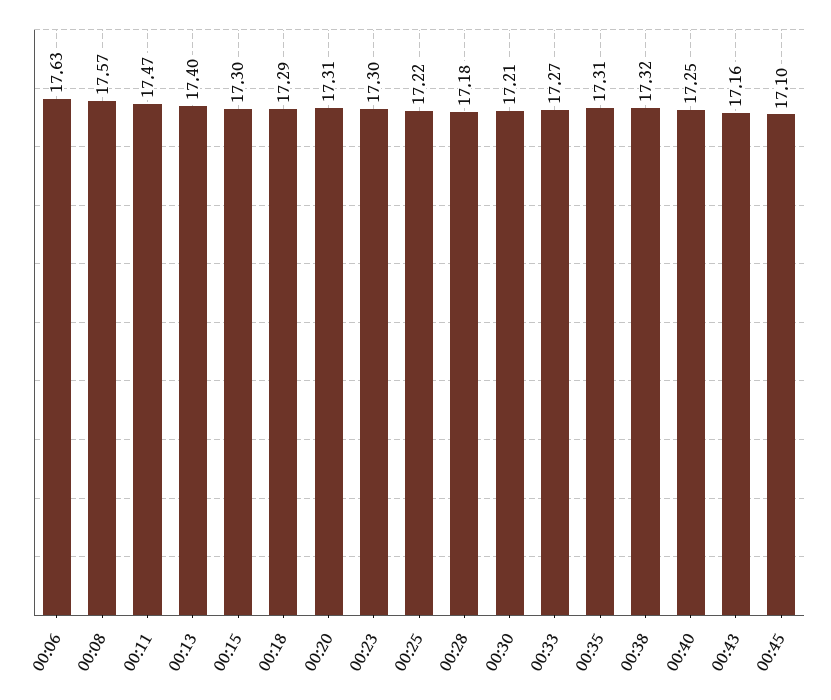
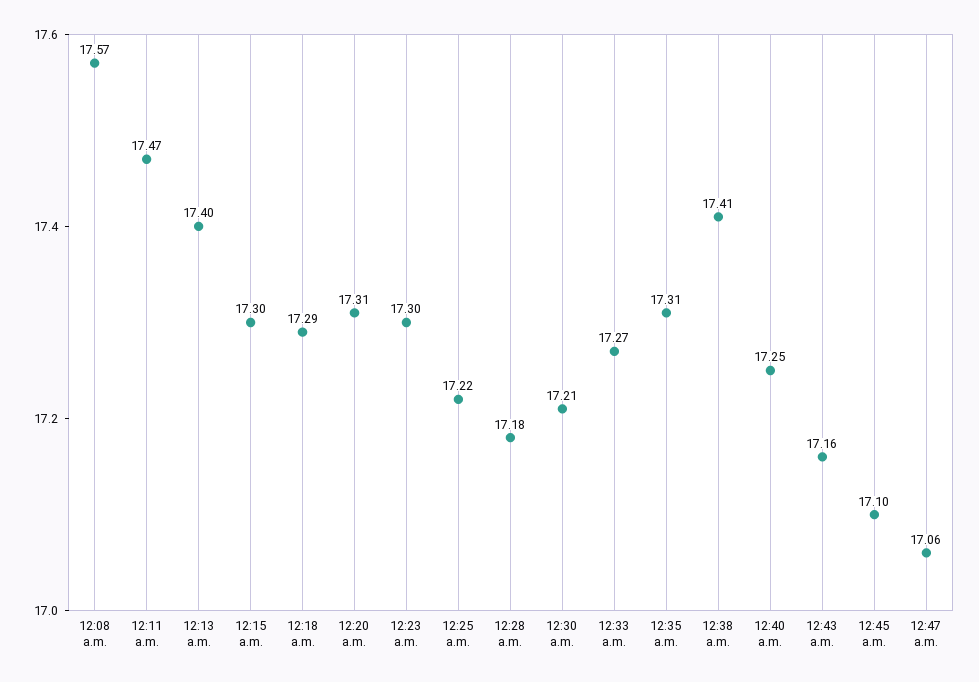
00:06: 17.63 -> none
00:38: 17.32 -> 17.41
12:47 a.m.: none -> 17.06

